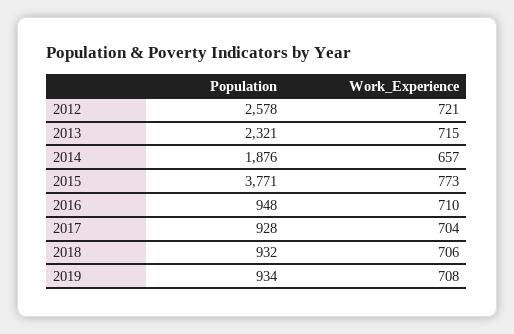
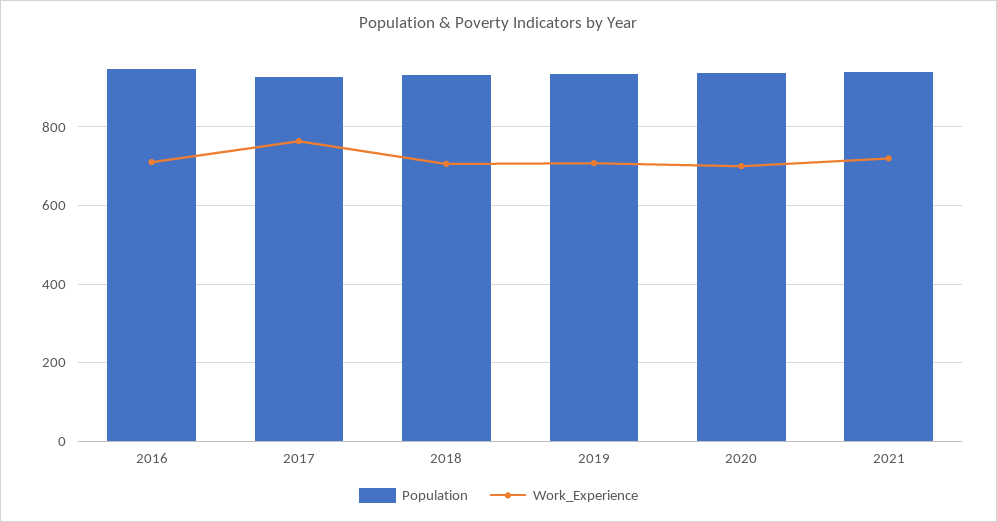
Population, 2012: 2578 -> none
Work_Experience, 2012: 721 -> none
Population, 2013: 2321 -> none
Work_Experience, 2013: 715 -> none
Population, 2014: 1876 -> none
Work_Experience, 2014: 657 -> none
Population, 2015: 3771 -> none
Work_Experience, 2015: 773 -> none
Work_Experience, 2017: 704 -> 760
Population, 2020: none -> 940
Work_Experience, 2020: none -> 700
Population, 2021: none -> 940
Work_Experience, 2021: none -> 720

